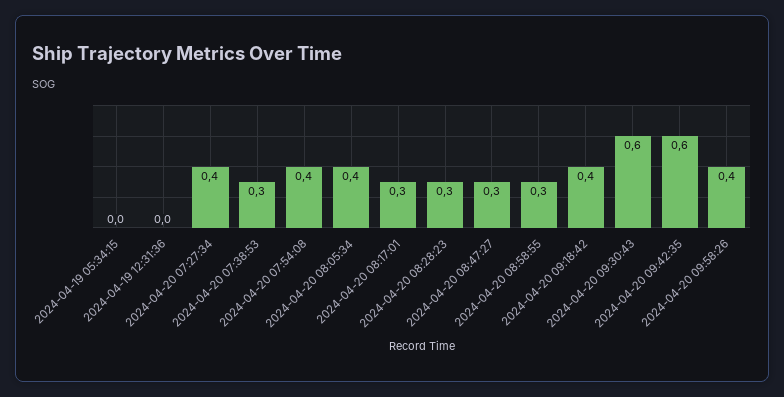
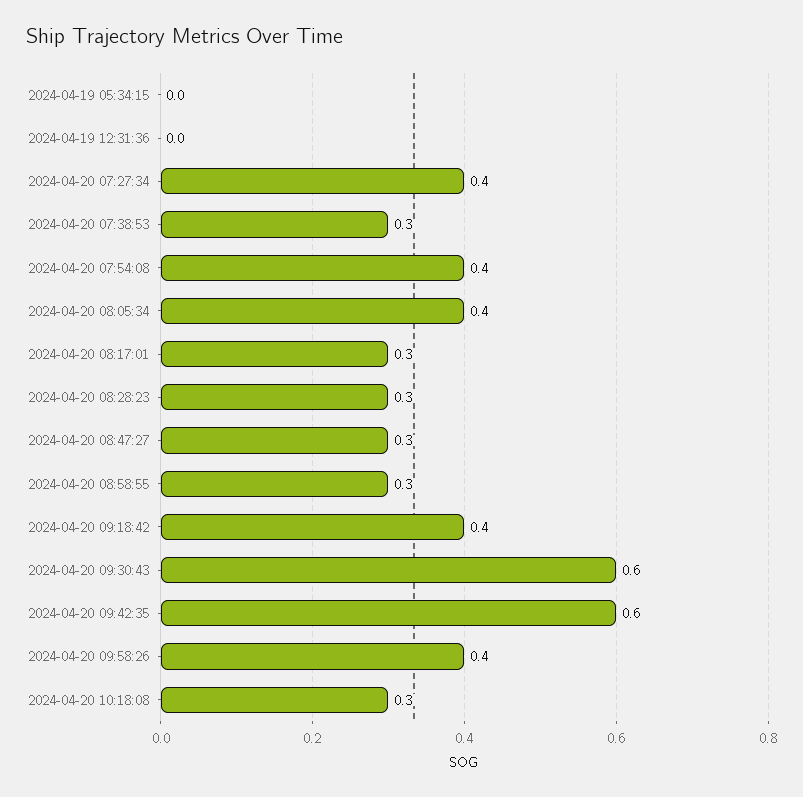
2024-04-20 10:18:08: none -> 0.3

